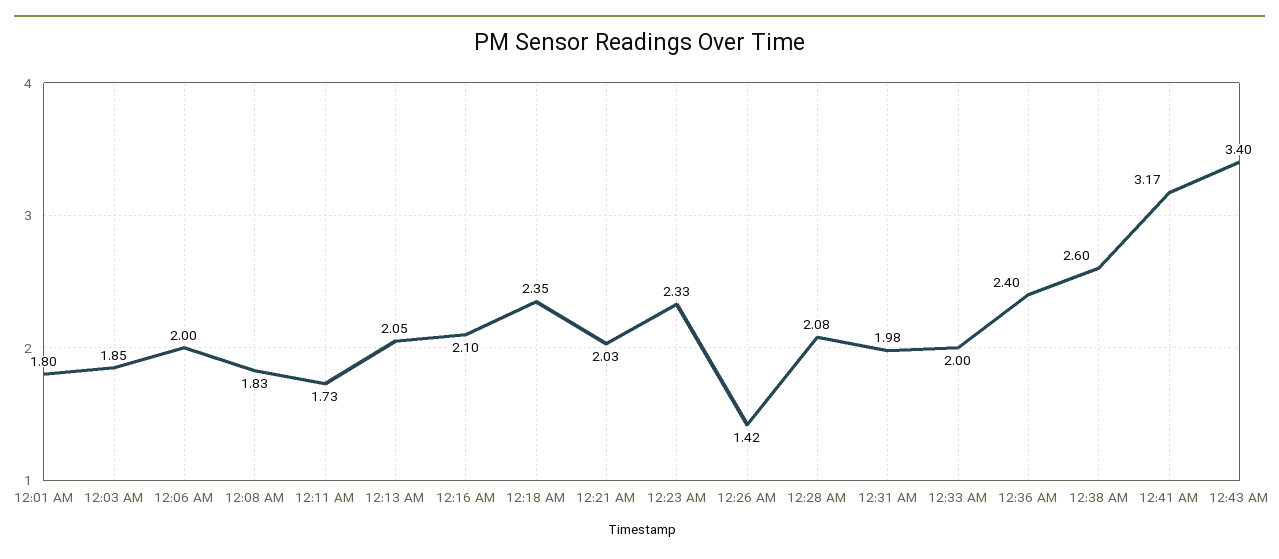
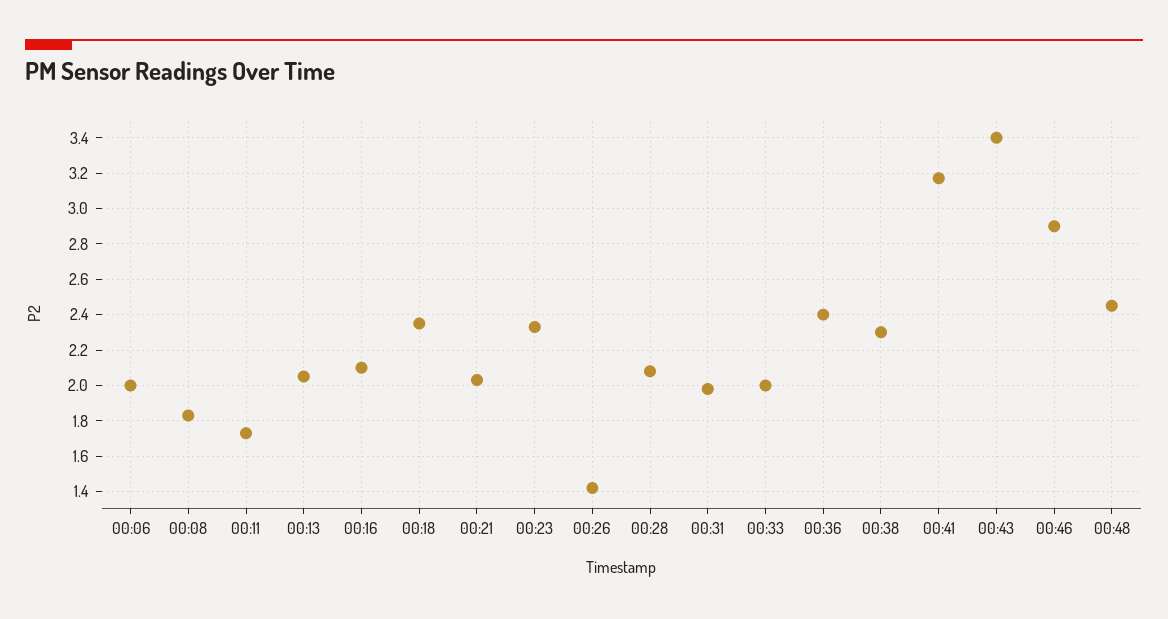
12:01 AM: 1.8 -> none
12:03 AM: 1.85 -> none
12:38 AM: 2.6 -> 2.3
00:46: none -> 2.9
00:48: none -> 2.45

